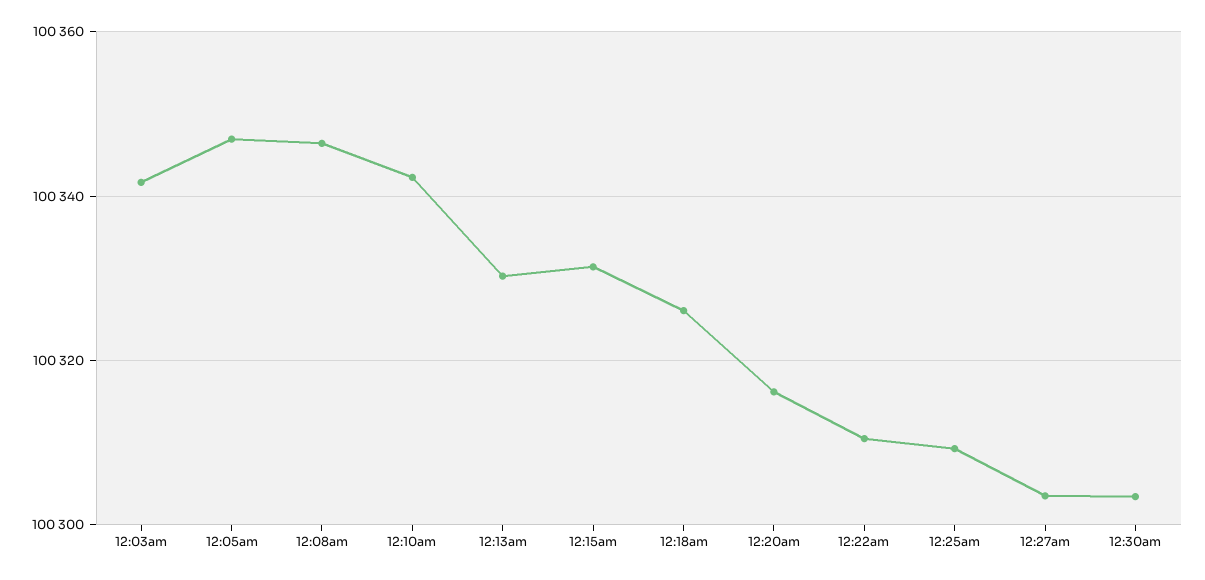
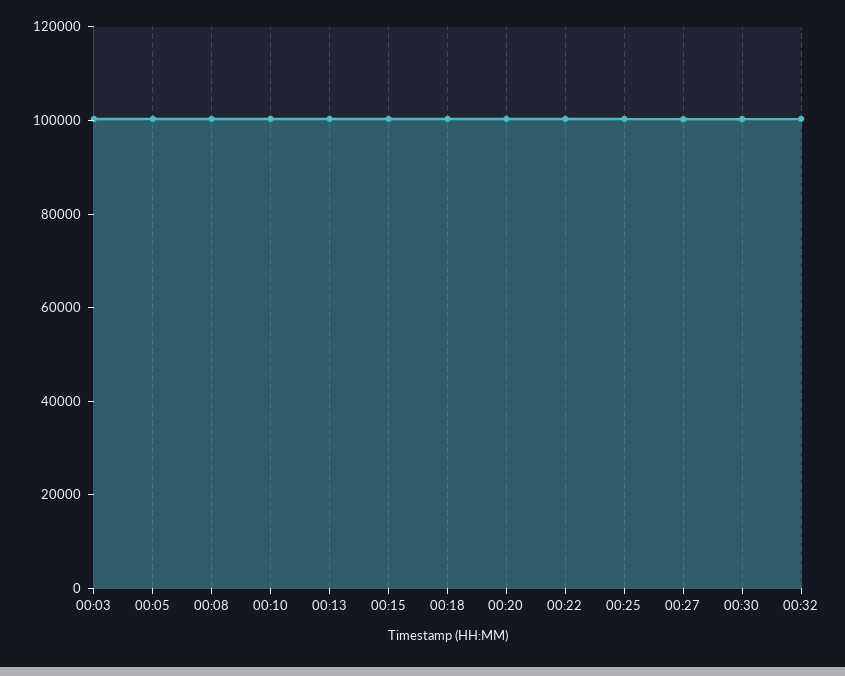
00:32: none -> 100000

